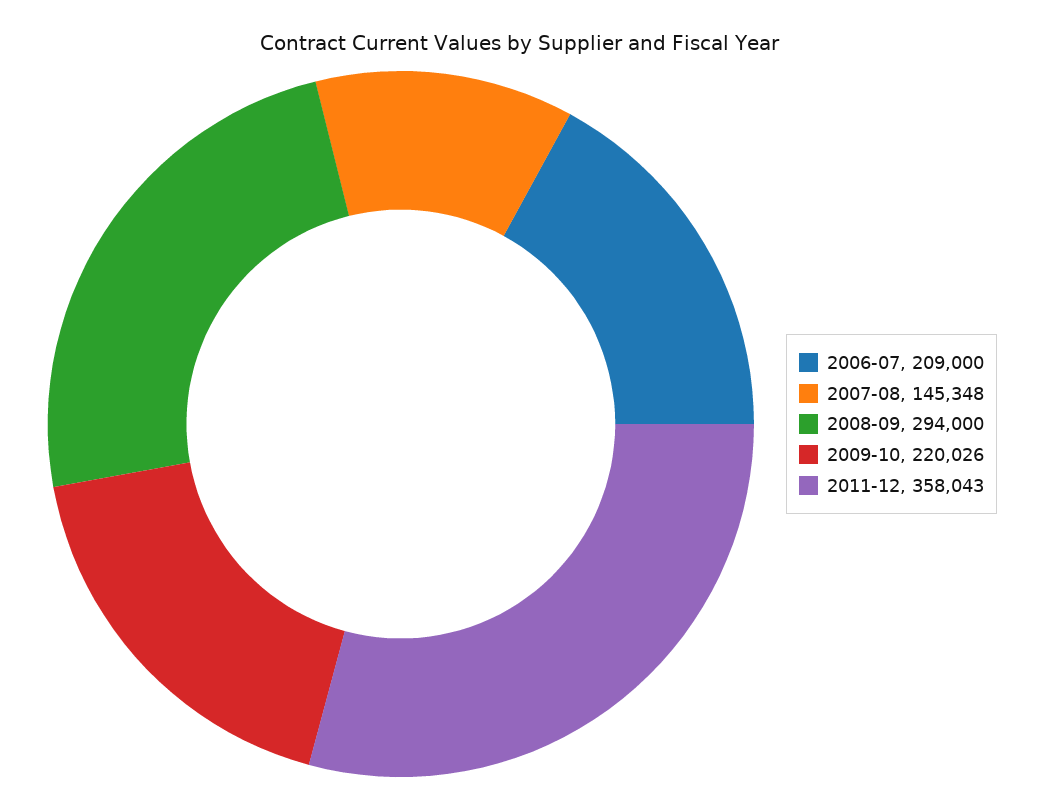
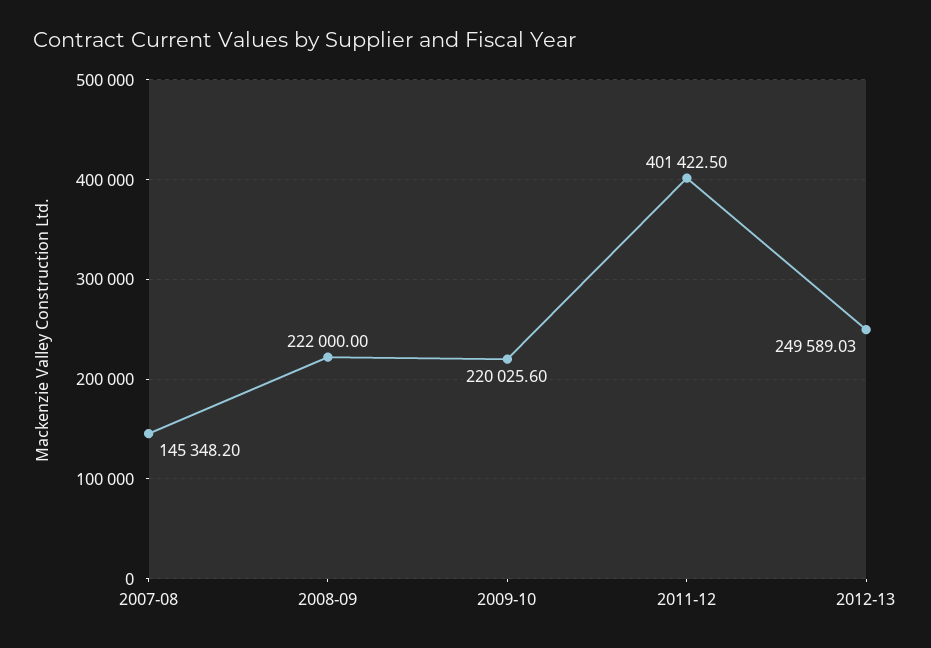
2006-07: 209000 -> none
2008-09: 294000 -> 222000
2011-12: 358043 -> 401422.5
2012-13: none -> 249589.03

